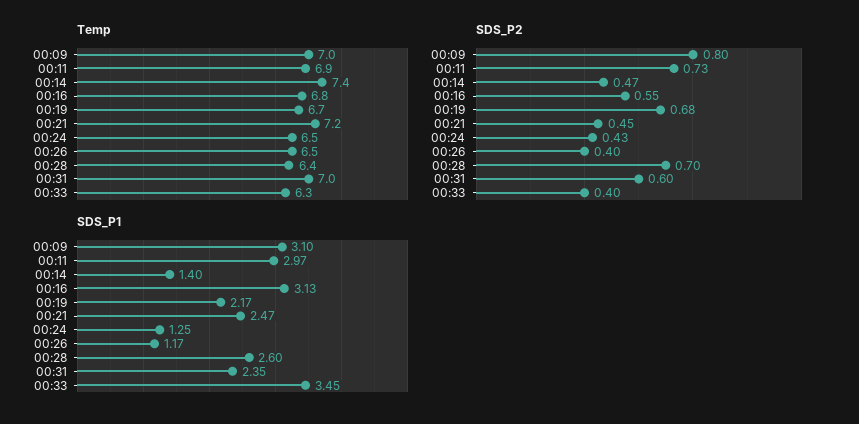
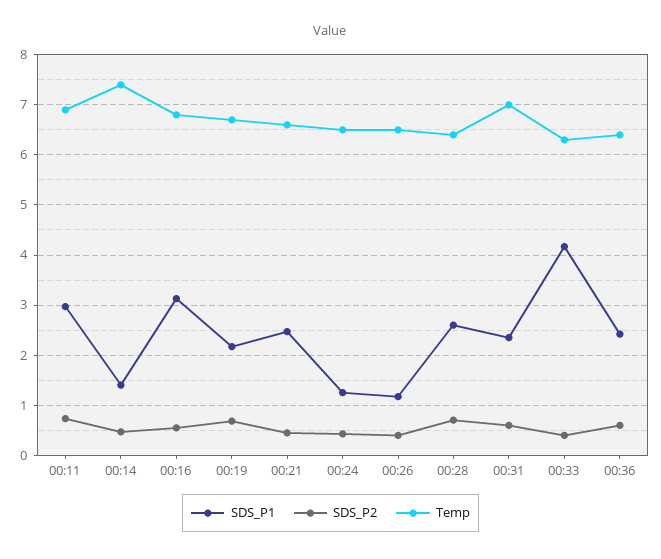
Temp, 00:09: 7 -> none
Temp, 00:21: 7.2 -> 6.6
SDS_P2, 00:09: 0.8 -> none
SDS_P1, 00:09: 3.1 -> none
SDS_P1, 00:33: 3.45 -> 4.2
SDS_P1, 00:36: none -> 2.4
SDS_P2, 00:36: none -> 0.6
Temp, 00:36: none -> 6.4

